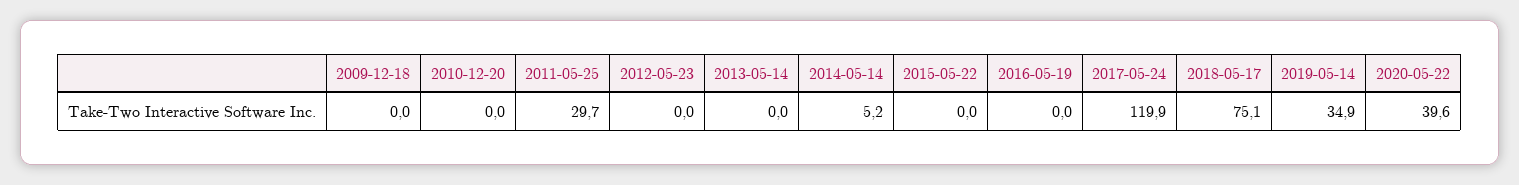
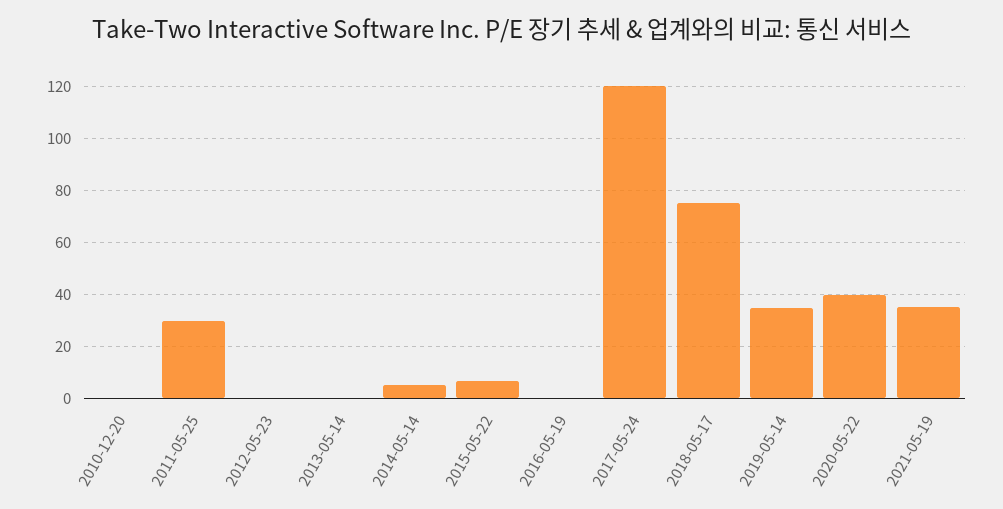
2009-12-18: 0 -> none
2015-05-22: 0 -> 7.5
2021-05-19: none -> 35

